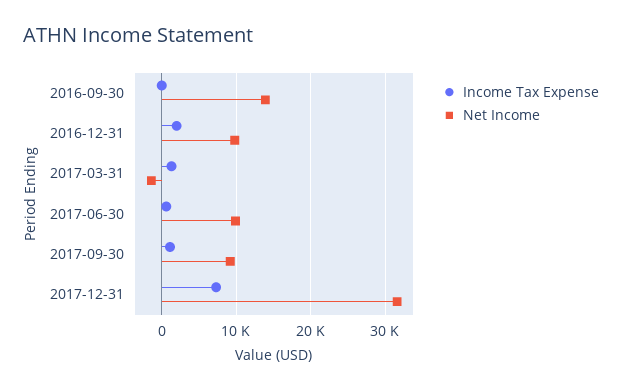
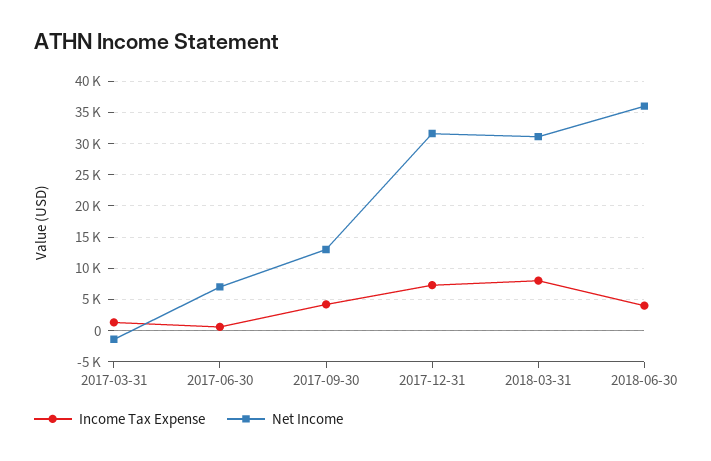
Income Tax Expense, 2016-09-30: 0 -> none
Net Income, 2016-09-30: 14000 -> none
Income Tax Expense, 2016-12-31: 2000 -> none
Net Income, 2016-12-31: 10000 -> none
Net Income, 2017-06-30: 10000 -> 7000
Income Tax Expense, 2017-09-30: 1000 -> 4000
Net Income, 2017-09-30: 9000 -> 13000
Income Tax Expense, 2018-03-31: none -> 8000
Net Income, 2018-03-31: none -> 31000
Income Tax Expense, 2018-06-30: none -> 4000
Net Income, 2018-06-30: none -> 36000

